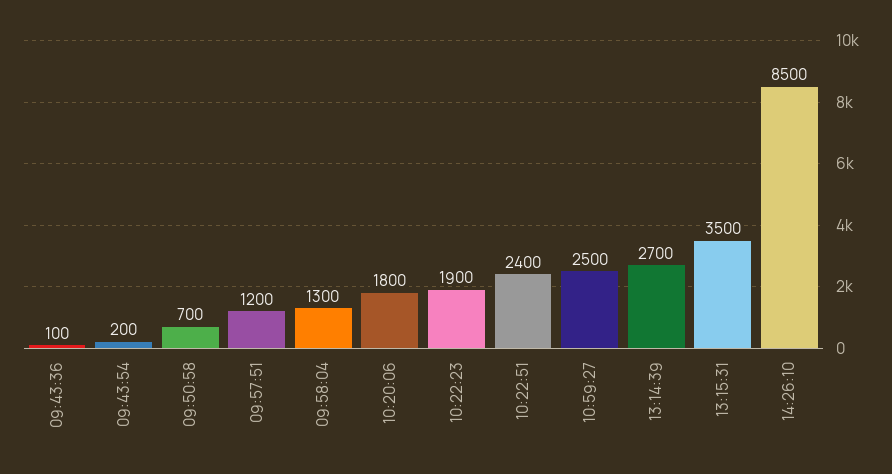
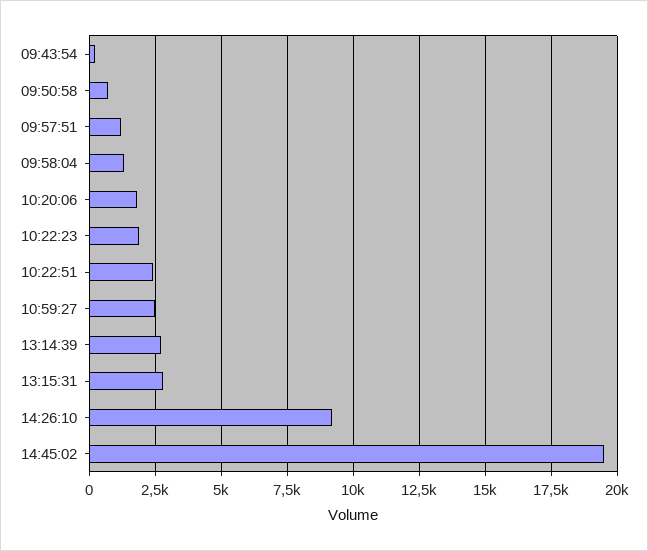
09:43:36: 100 -> none
13:15:31: 3500 -> 2750
14:26:10: 8500 -> 9250
14:45:02: none -> 19500

